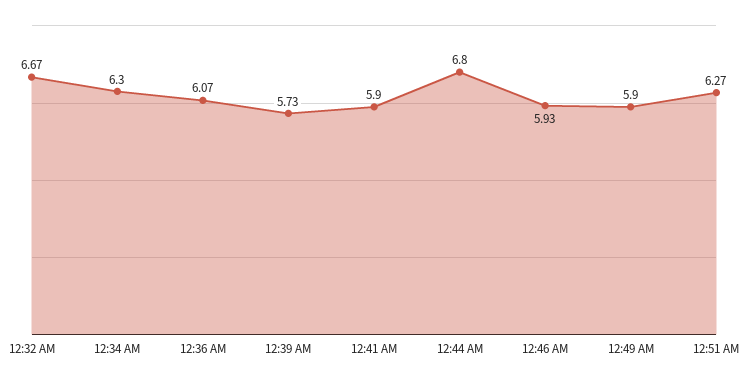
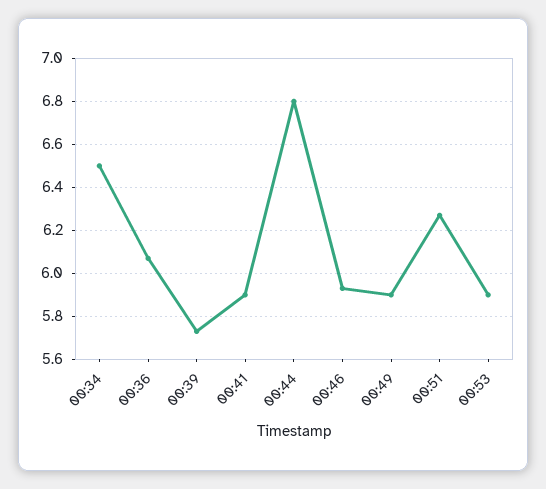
12:32 AM: 6.67 -> none
12:34 AM: 6.3 -> 6.5
00:53: none -> 5.9

